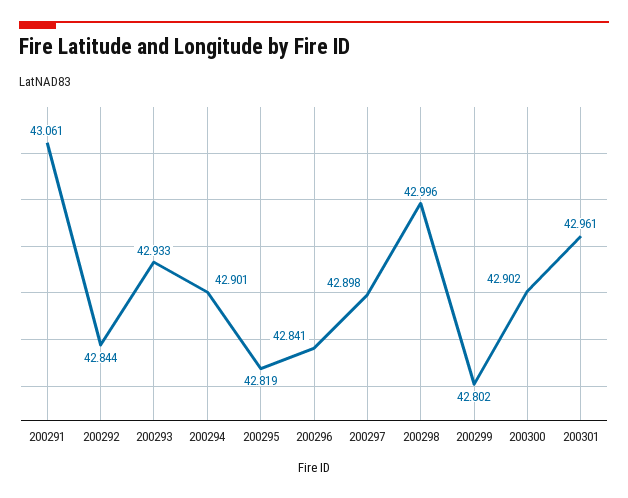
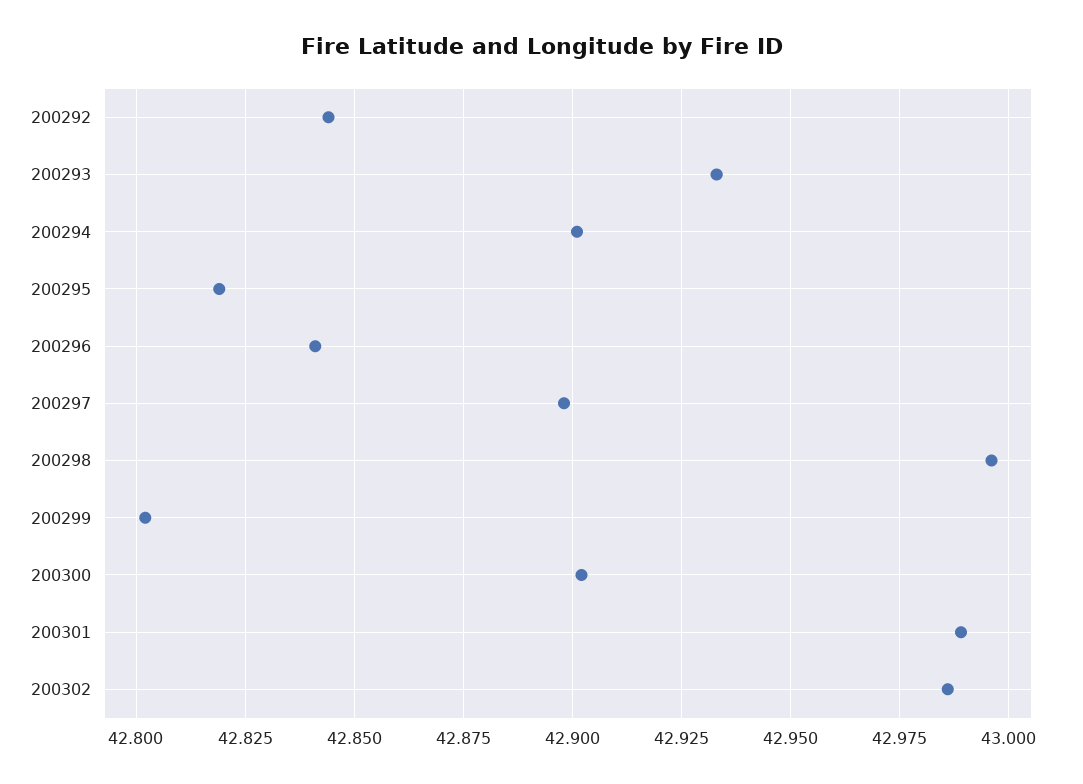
200291: 43.061 -> none
200301: 42.961 -> 42.99
200302: none -> 42.985

